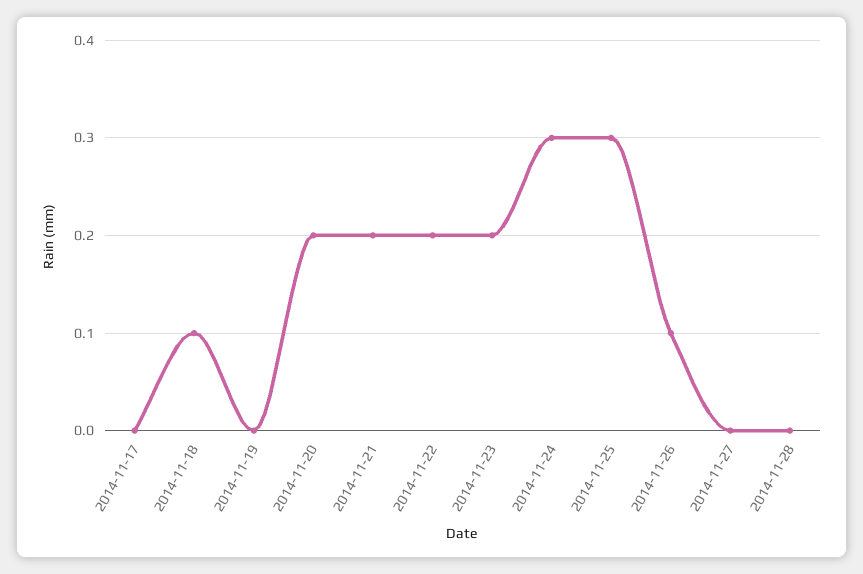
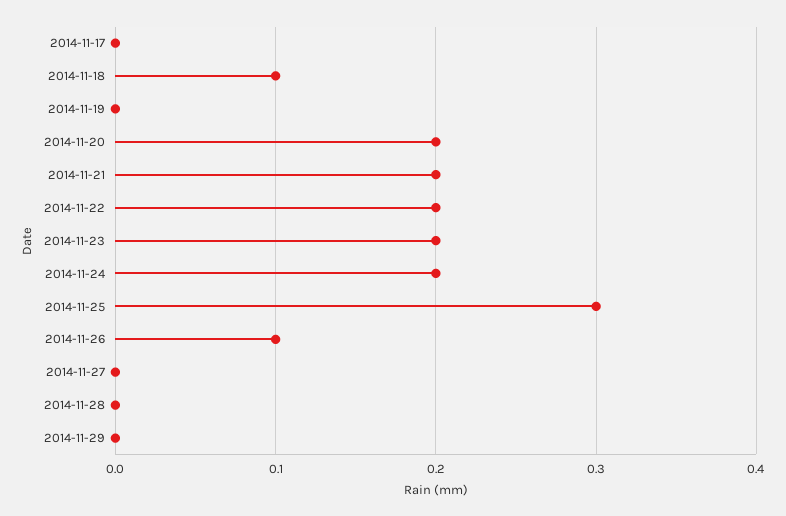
2014-11-24: 0.3 -> 0.2
2014-11-29: none -> 0

